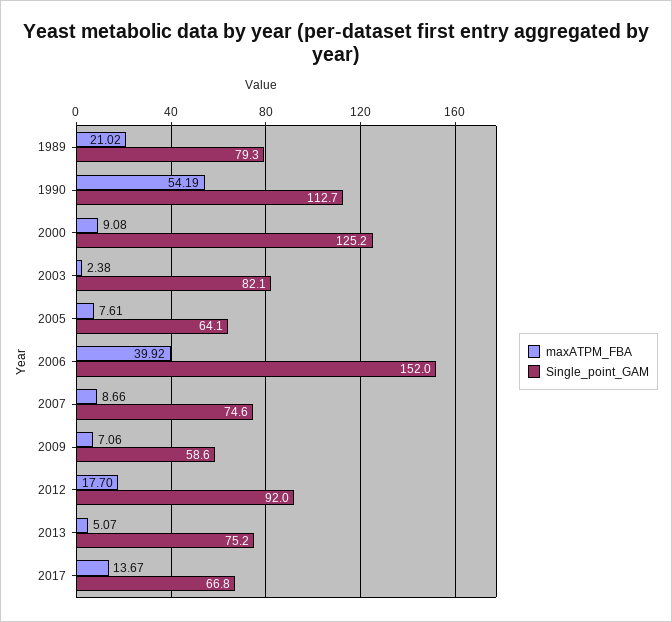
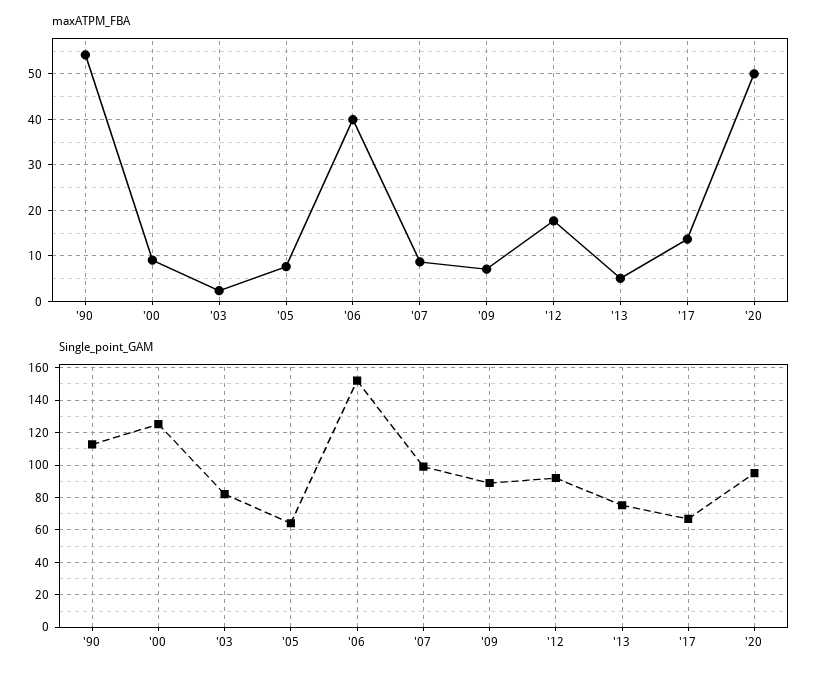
maxATPM_FBA, 1989: 21.02 -> none
Single_point_GAM, 1989: 79.3 -> none
Single_point_GAM, 2007: 74.6 -> 100
Single_point_GAM, 2009: 58.6 -> 90
maxATPM_FBA, '20: none -> 50
Single_point_GAM, '20: none -> 95

